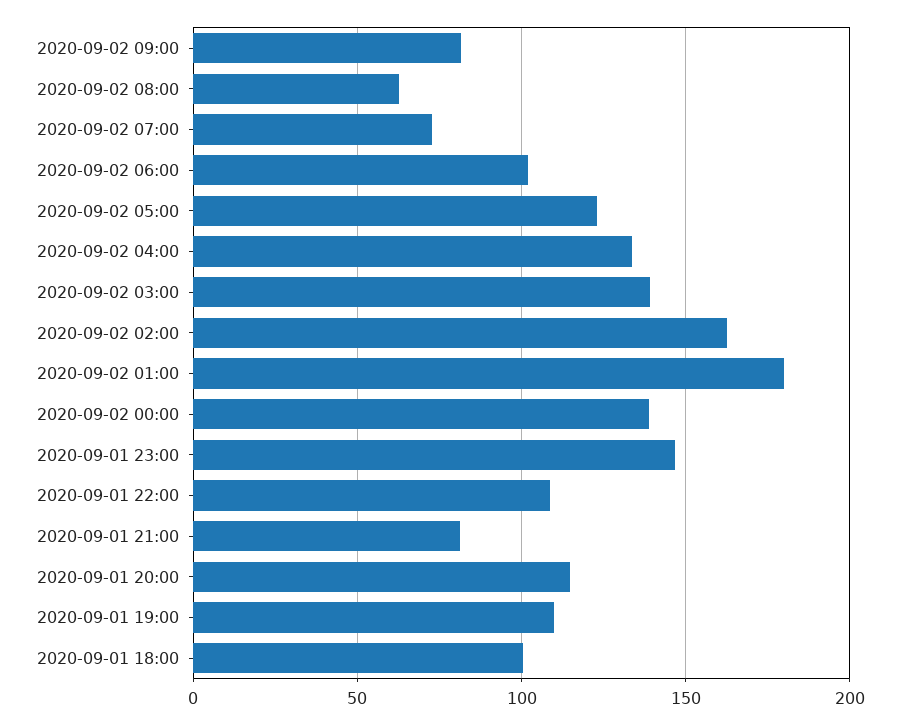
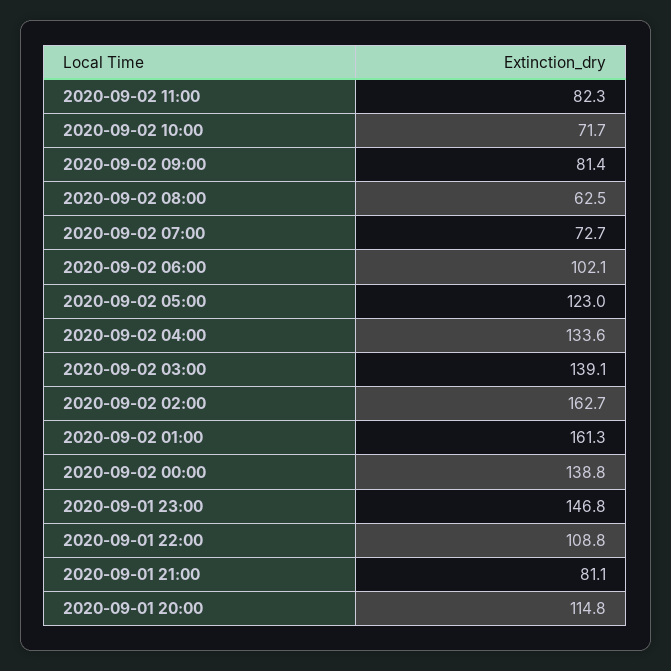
2020-09-02 01:00: 180 -> 161.3
2020-09-01 19:00: 110 -> none
2020-09-01 18:00: 100 -> none
2020-09-02 11:00: none -> 82.3
2020-09-02 10:00: none -> 71.7

